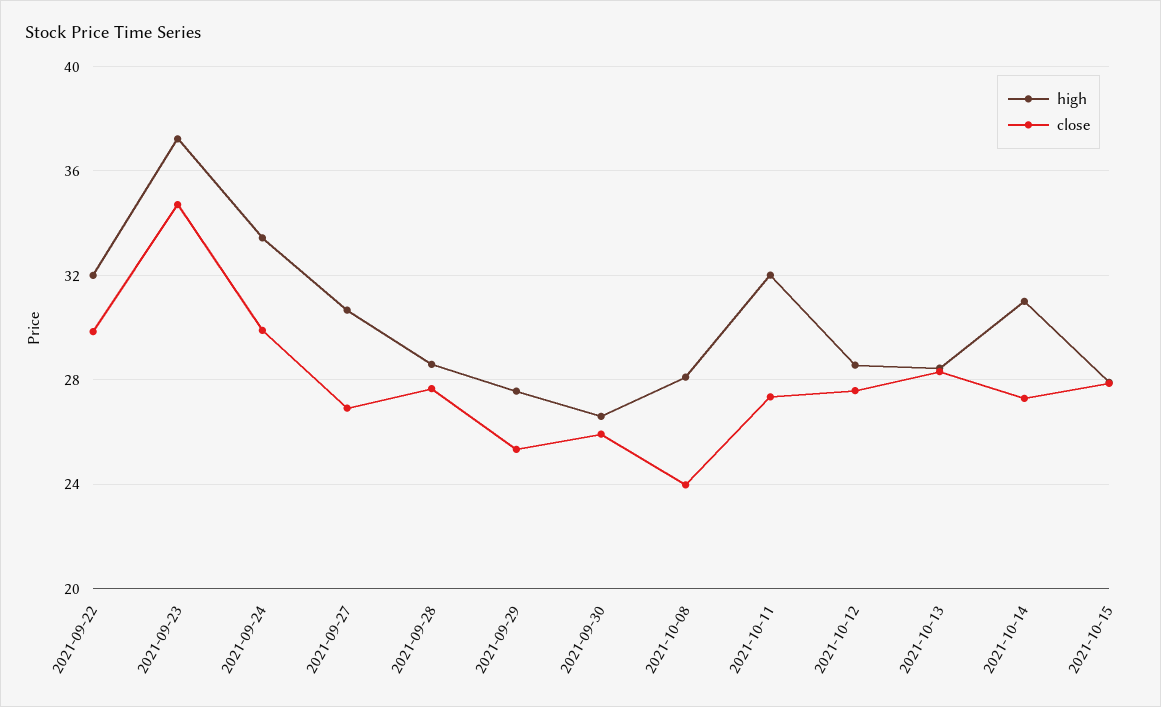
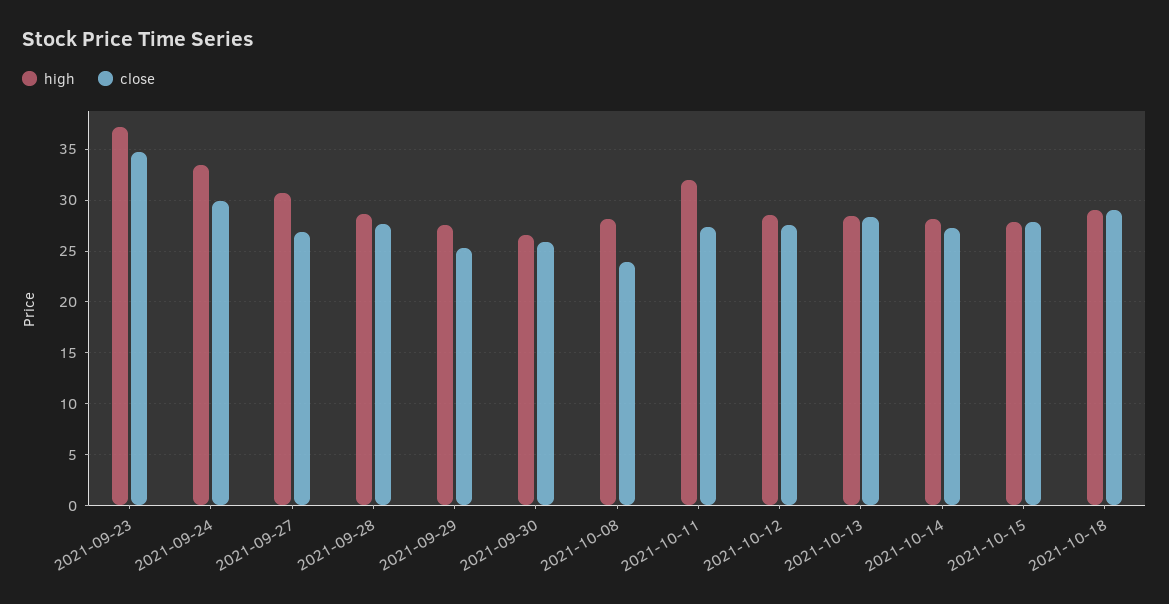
high, 2021-09-22: 32 -> none
close, 2021-09-22: 30 -> none
high, 2021-10-14: 31 -> 28
high, 2021-10-18: none -> 29
close, 2021-10-18: none -> 29

